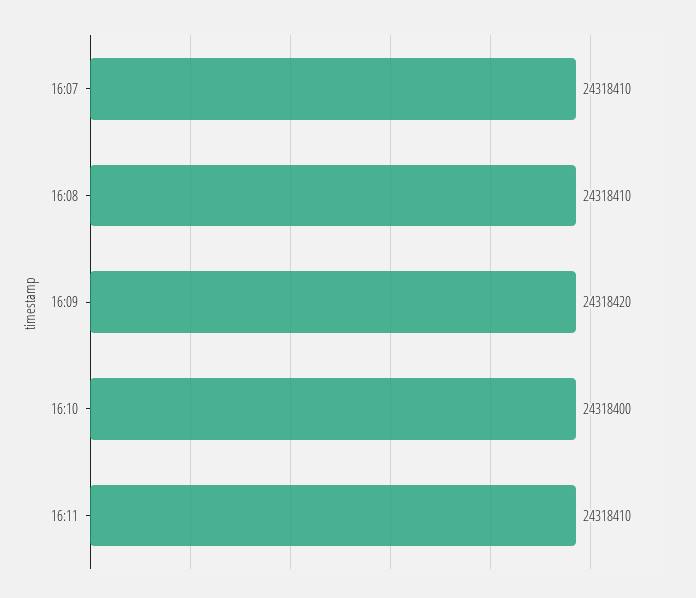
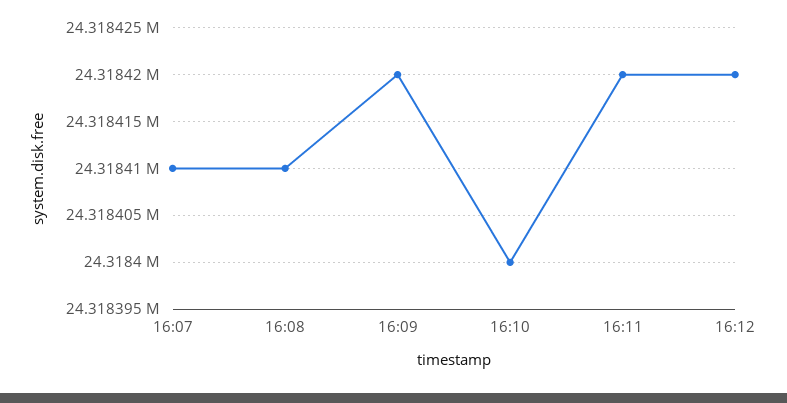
16:11: 24318410 -> 24318420
16:12: none -> 24318420

